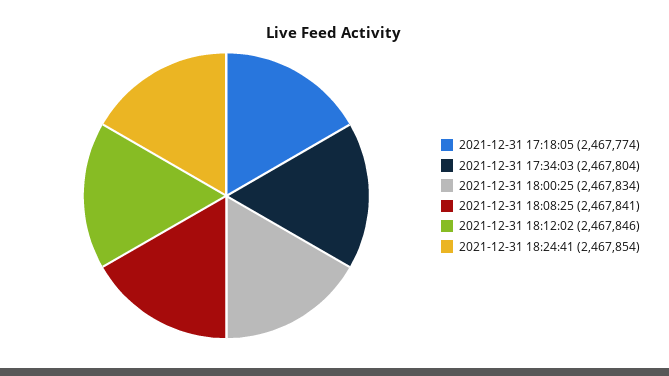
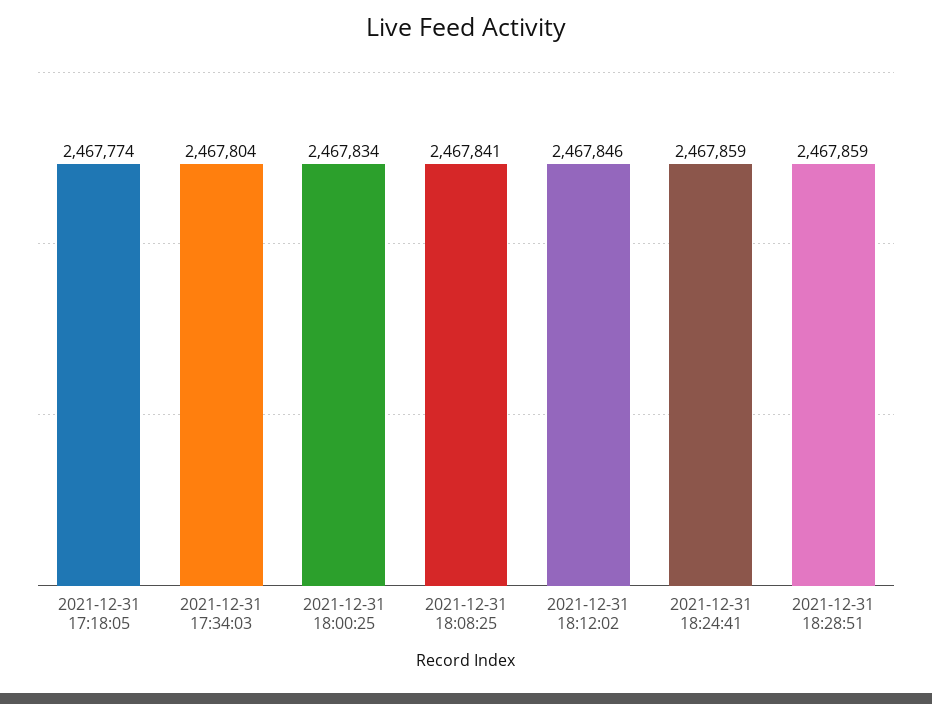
2021-12-31 18:24:41: 2467854 -> 2467859
2021-12-31 18:28:51: none -> 2467859

